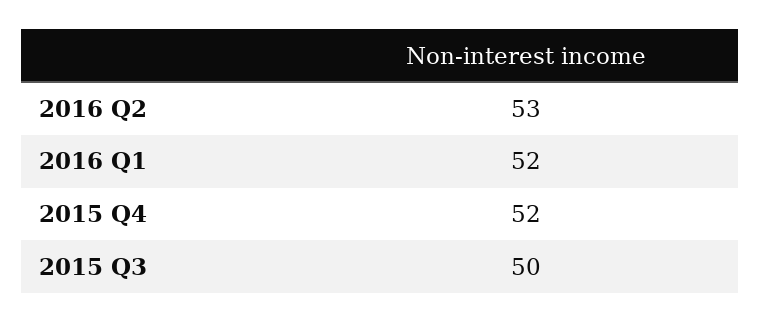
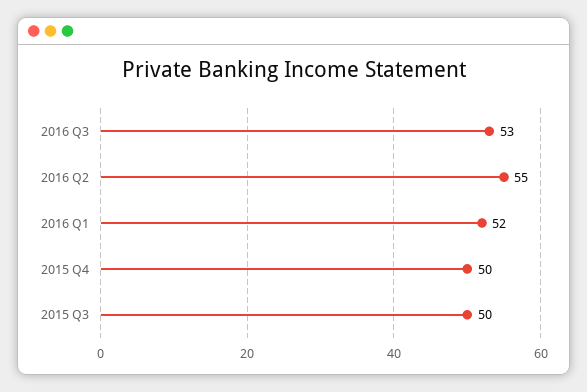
2016 Q2: 53 -> 55
2015 Q4: 52 -> 50
2016 Q3: none -> 53

